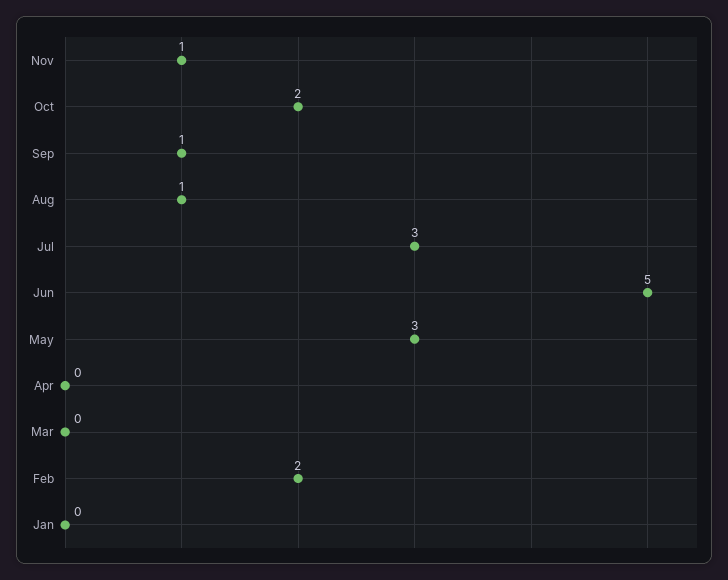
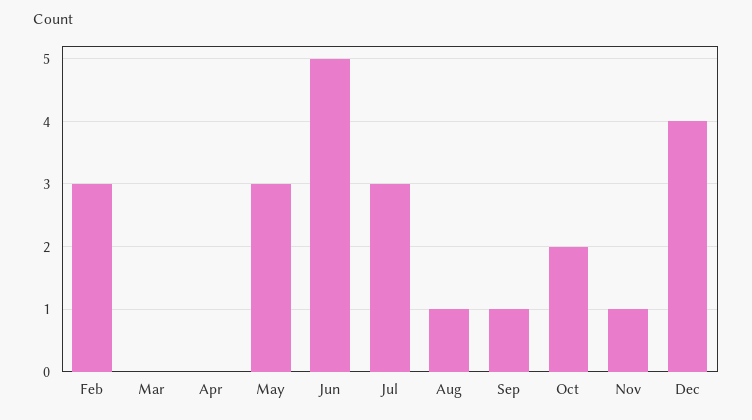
Feb: 2 -> 3
Jan: 0 -> none
Dec: none -> 4

